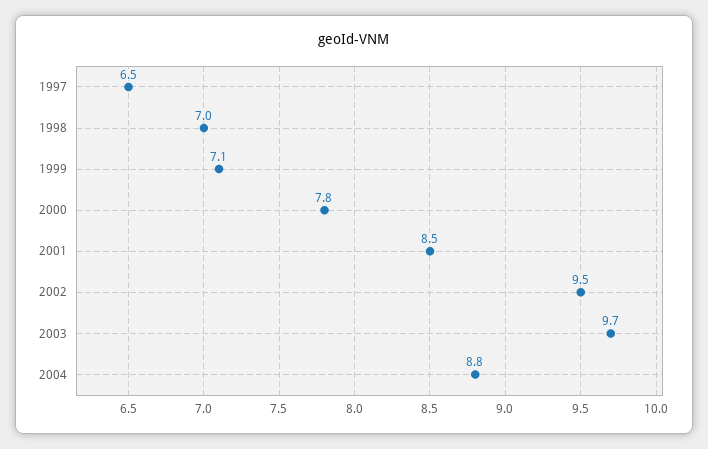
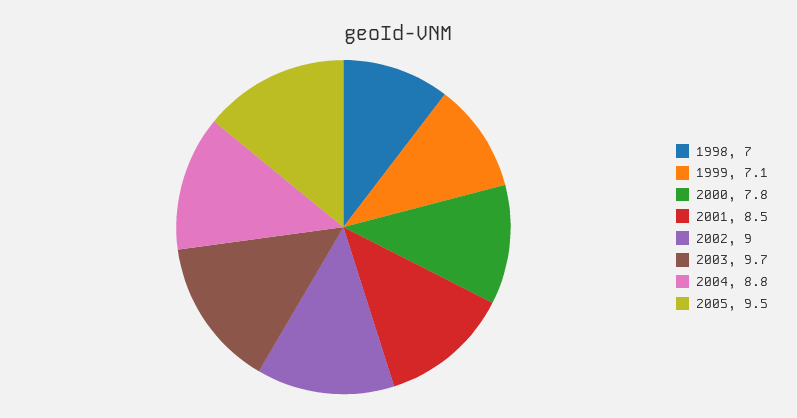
1997: 6.5 -> none
2002: 9.5 -> 9
2005: none -> 9.5

